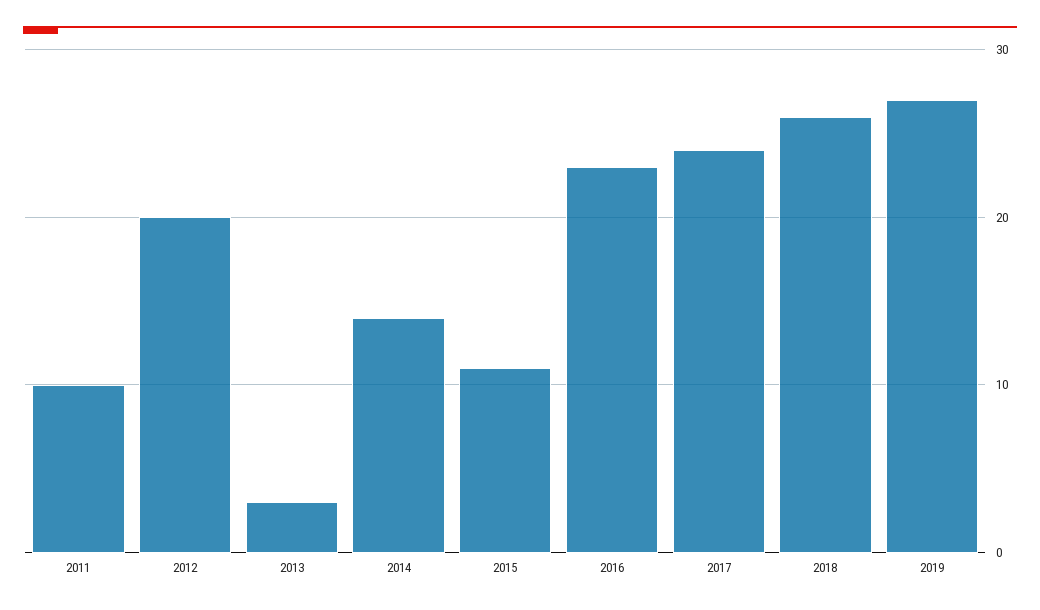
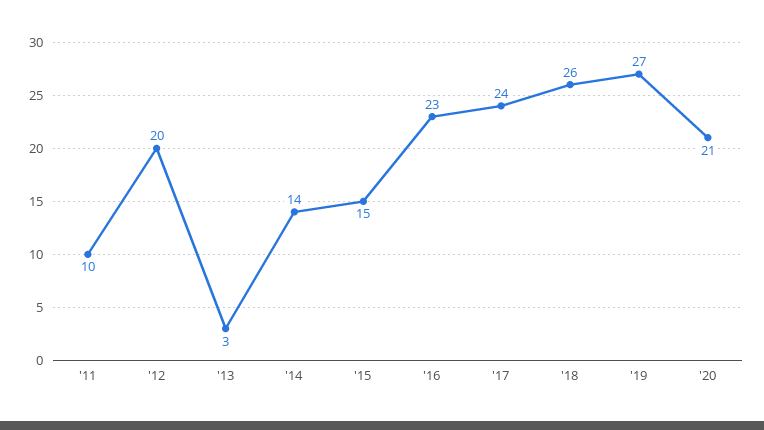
2015: 11 -> 15
'20: none -> 21

